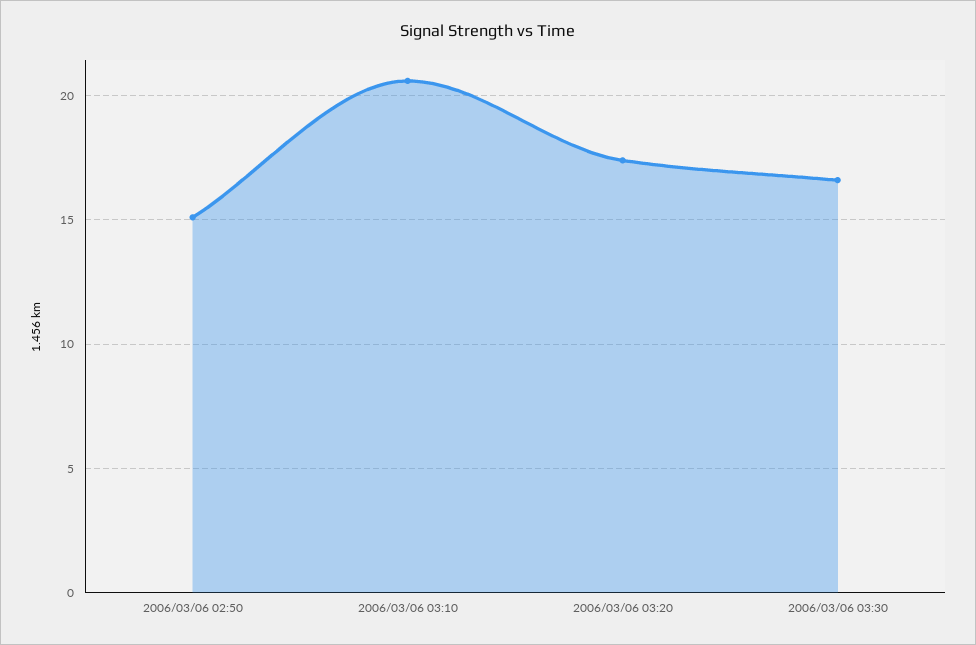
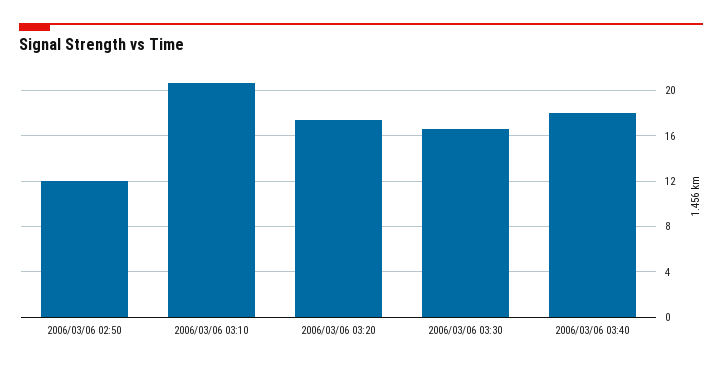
2006/03/06 02:50: 15 -> 12
2006/03/06 03:40: none -> 18

